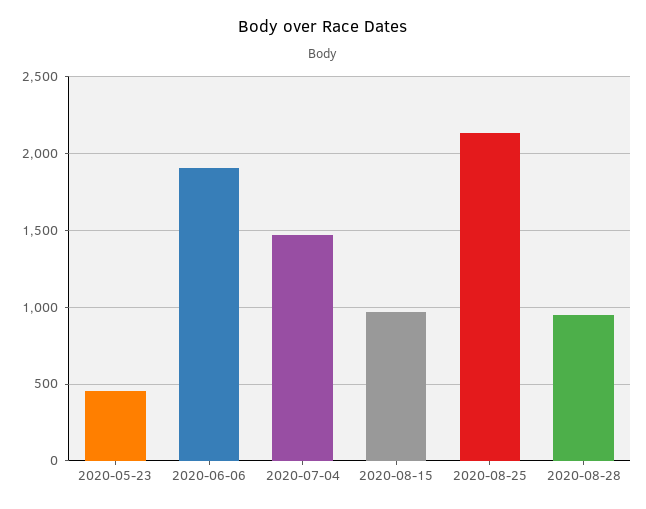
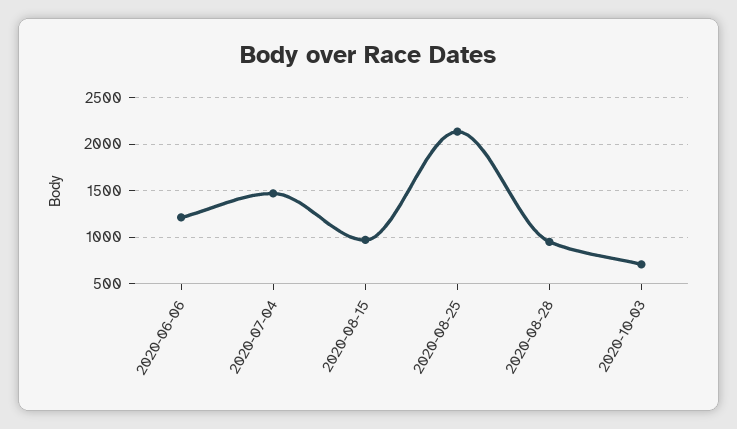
2020-05-23: 450 -> none
2020-06-06: 1900 -> 1200
2020-10-03: none -> 700

